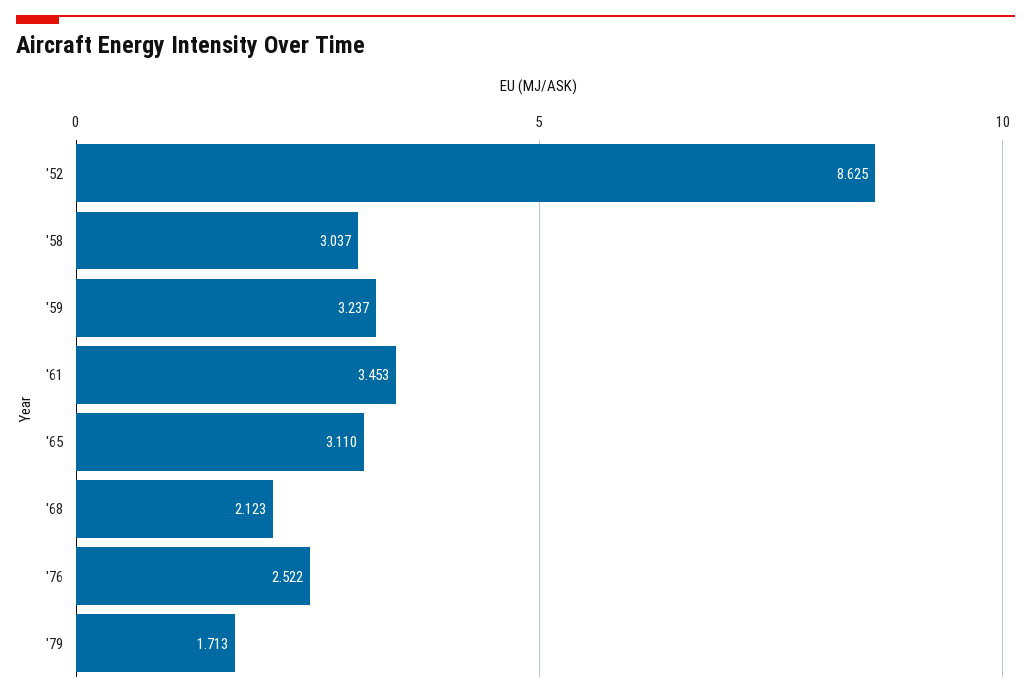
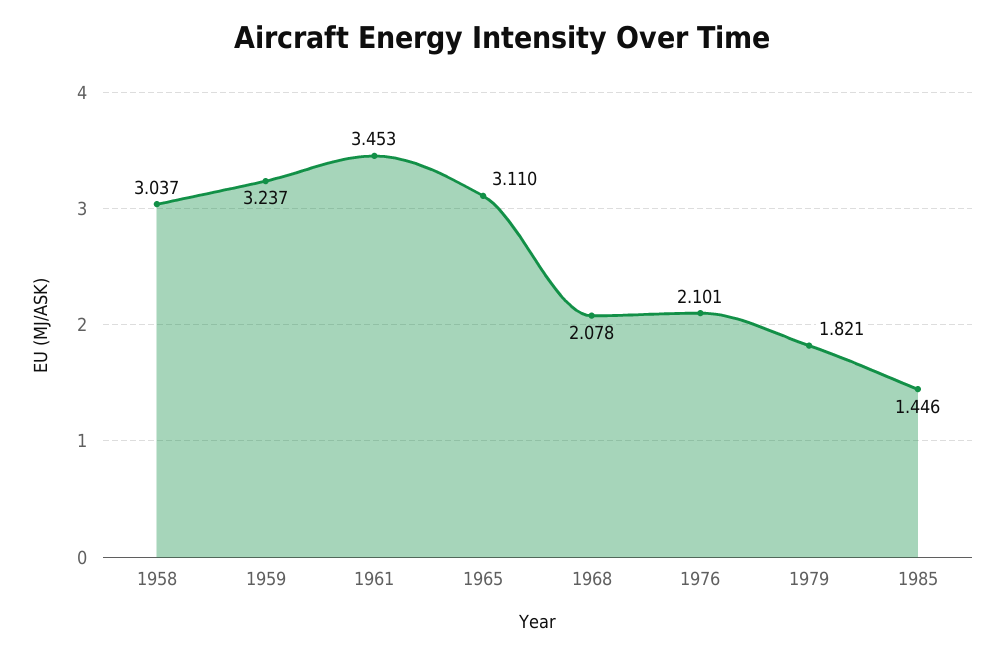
'52: 8.625 -> none
'68: 2.123 -> 2.078
'76: 2.522 -> 2.101
'79: 1.713 -> 1.821
1985: none -> 1.446

